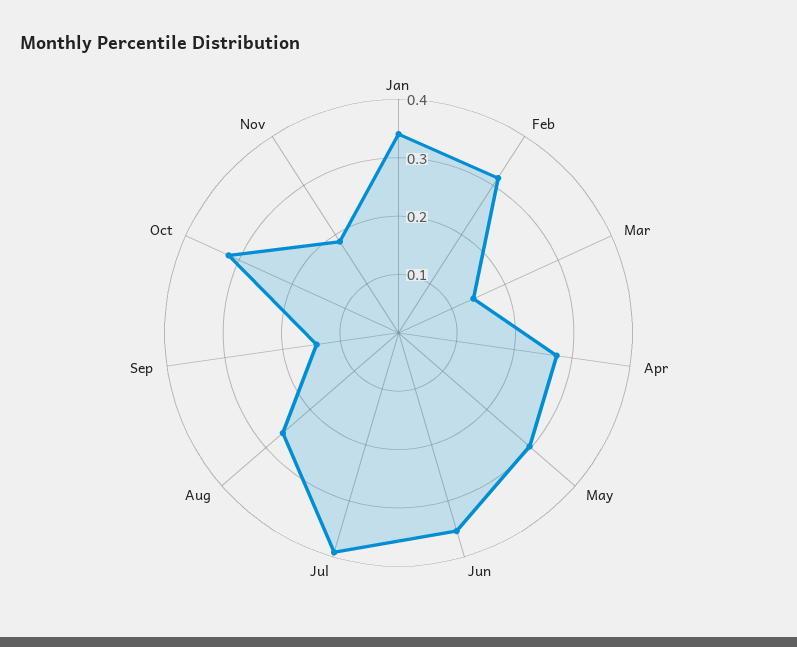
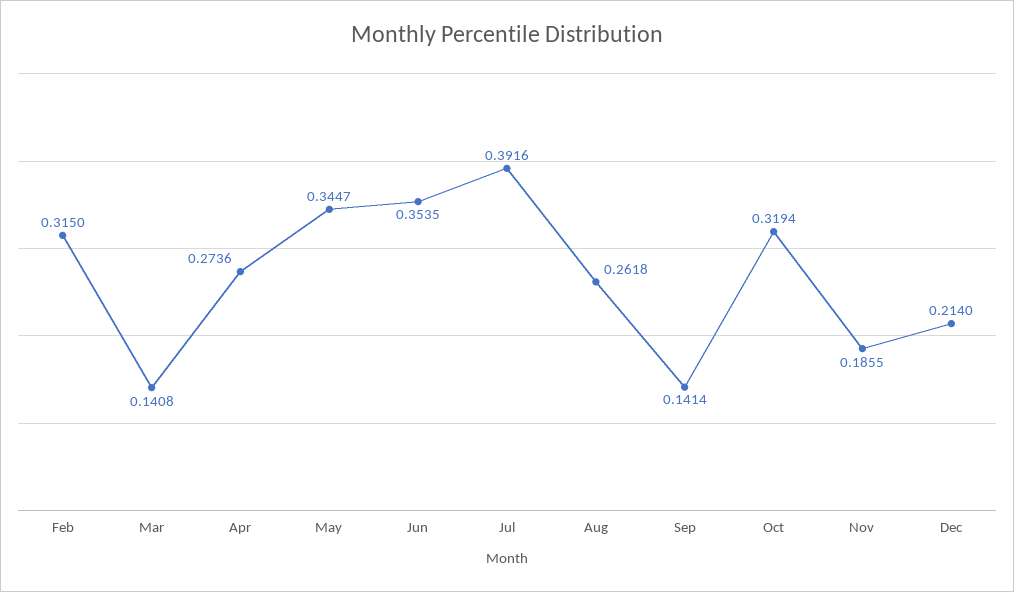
Jan: 0.34 -> none
May: 0.3 -> 0.3447
Dec: none -> 0.214

